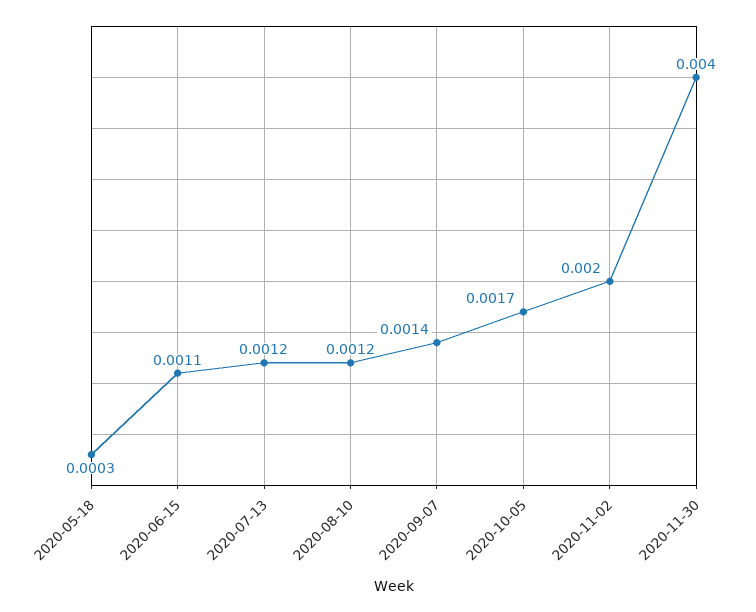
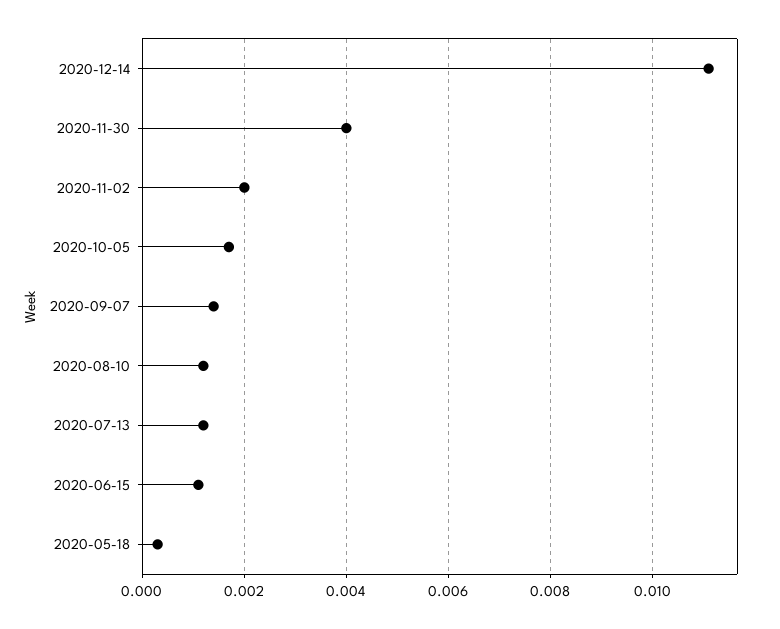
2020-12-14: none -> 0.011

